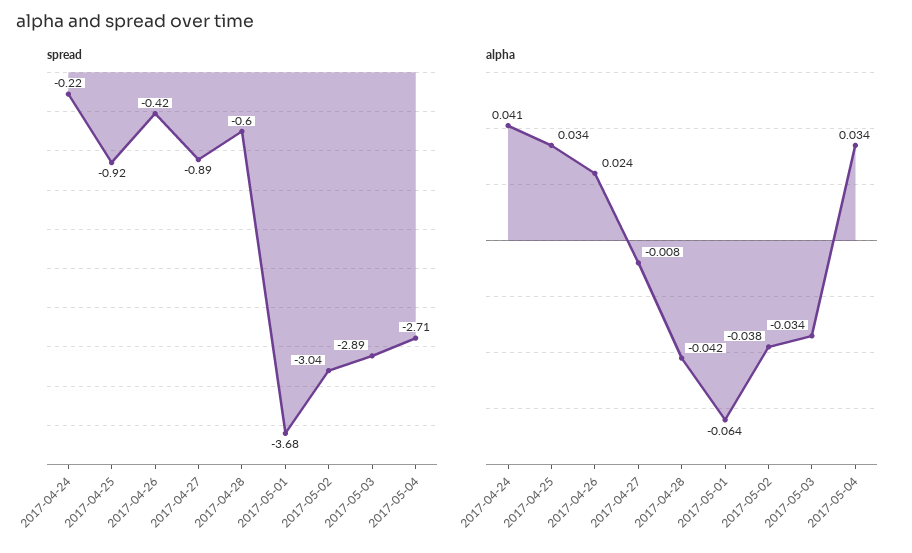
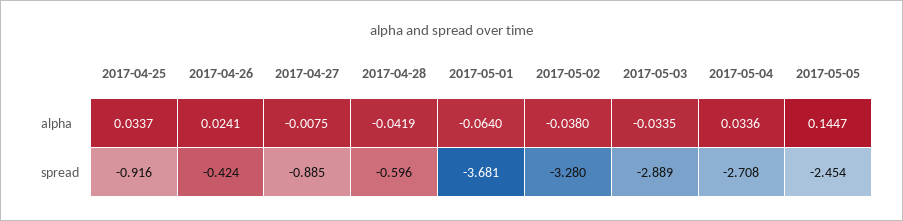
spread, 2017-04-24: -0.22 -> none
spread, 2017-05-02: -3.04 -> -3.28
alpha, 2017-04-24: 0.041 -> none
alpha, 2017-05-05: none -> 0.1447
spread, 2017-05-05: none -> -2.454

